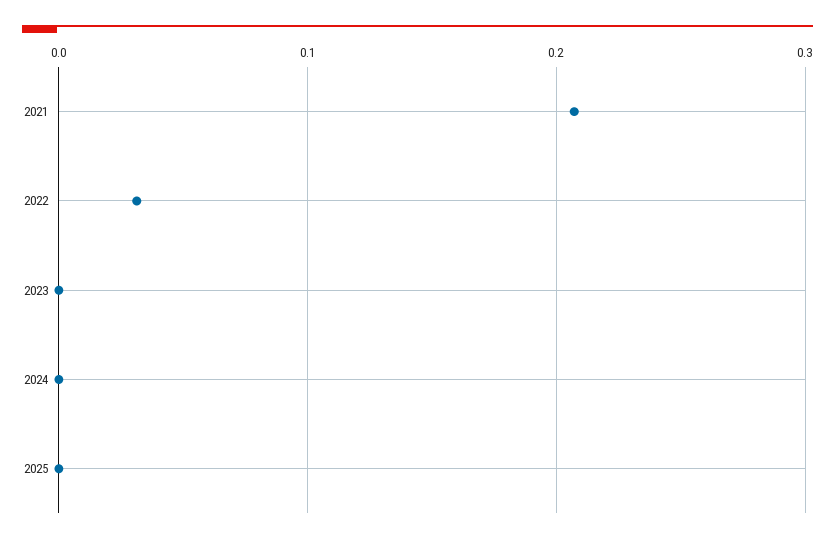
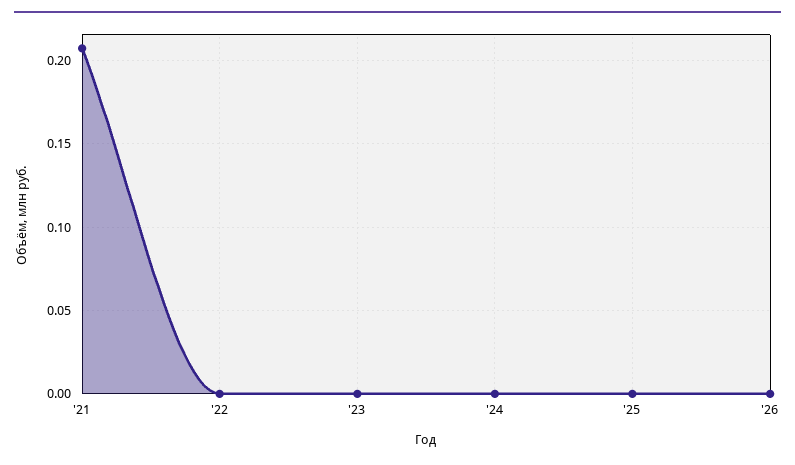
2022: 0.03 -> 0
'26: none -> 0

